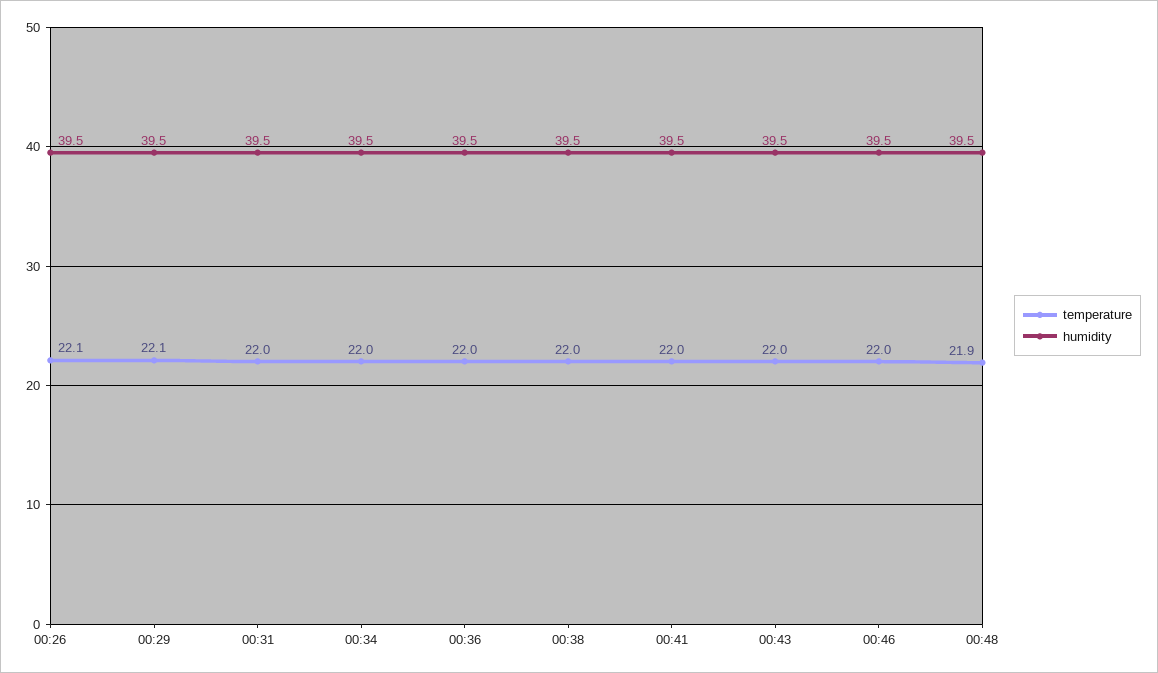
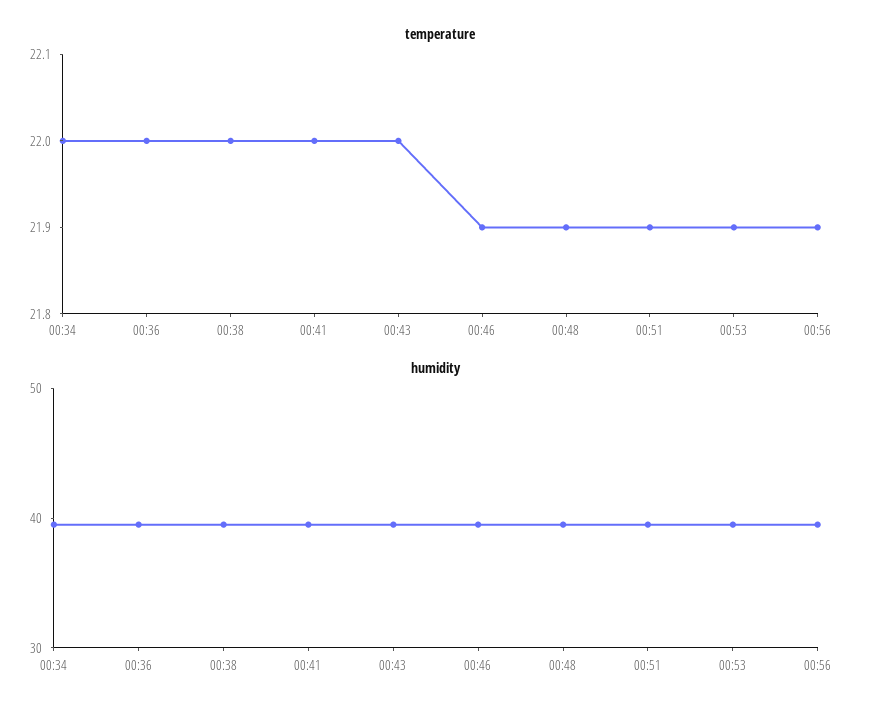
temperature, 00:26: 22.1 -> none
humidity, 00:26: 39.5 -> none
temperature, 00:29: 22.1 -> none
humidity, 00:29: 39.5 -> none
temperature, 00:31: 22 -> none
humidity, 00:31: 39.5 -> none
temperature, 00:46: 22 -> 21.9
temperature, 00:51: none -> 21.9
temperature, 00:53: none -> 21.9
temperature, 00:56: none -> 21.9
humidity, 00:51: none -> 40
humidity, 00:53: none -> 40
humidity, 00:56: none -> 40

